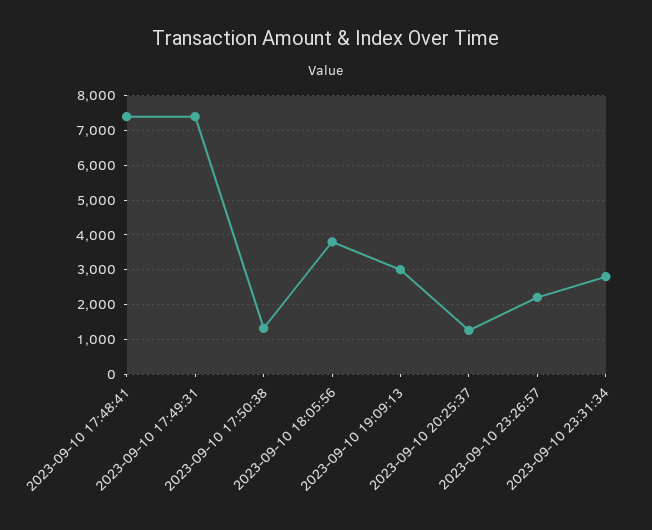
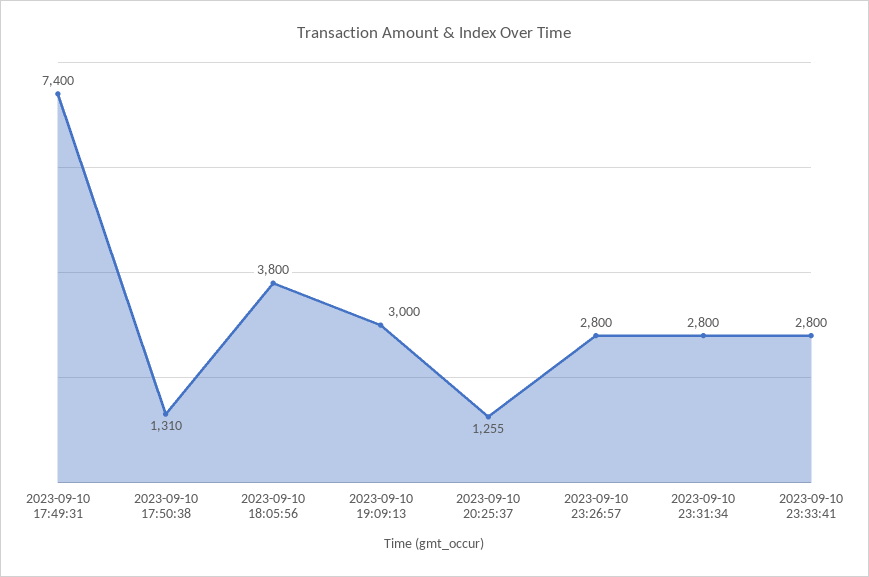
2023-09-10 17:48:41: 7400 -> none
2023-09-10 23:26:57: 2200 -> 2800
2023-09-10 23:33:41: none -> 2800

